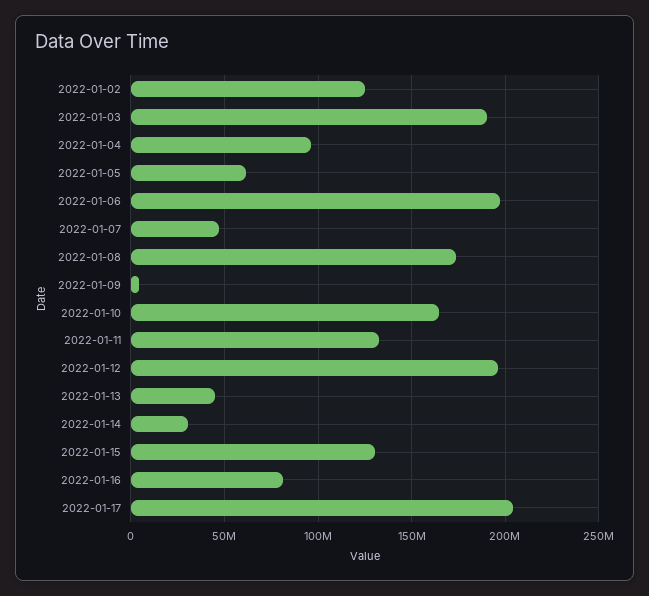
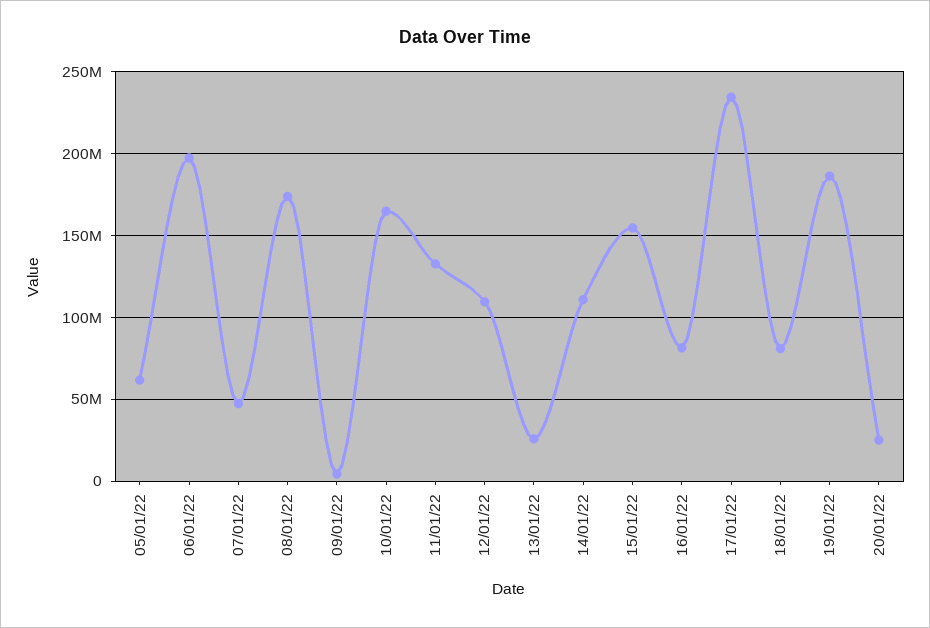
2022-01-02: 125000000 -> none
2022-01-03: 190000000 -> none
2022-01-04: 95000000 -> none
2022-01-12: 195000000 -> 110000000
2022-01-13: 45000000 -> 25000000
2022-01-14: 30000000 -> 110000000
2022-01-15: 130000000 -> 155000000
2022-01-17: 205000000 -> 235000000
18/01/22: none -> 80000000
19/01/22: none -> 185000000
20/01/22: none -> 25000000

